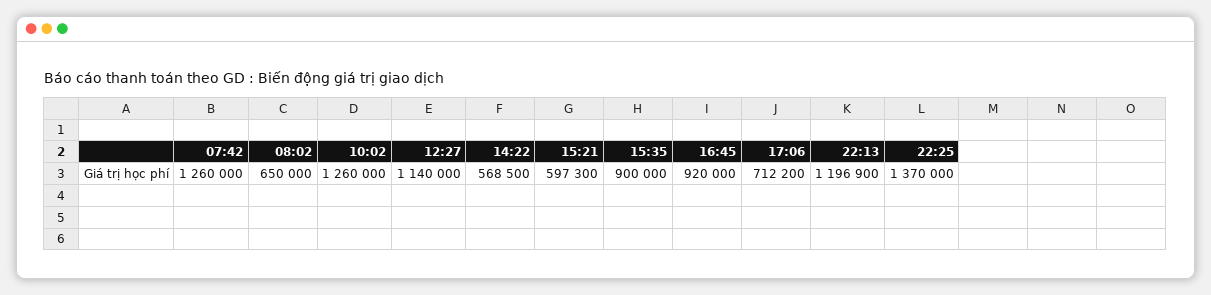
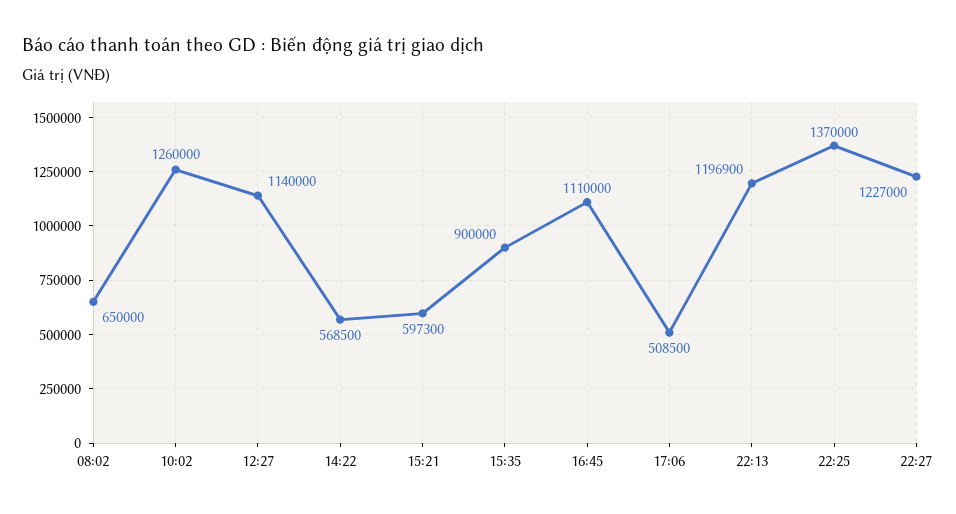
07:42: 1260000 -> none
16:45: 920000 -> 1110000
17:06: 712200 -> 508500
22:27: none -> 1227000

